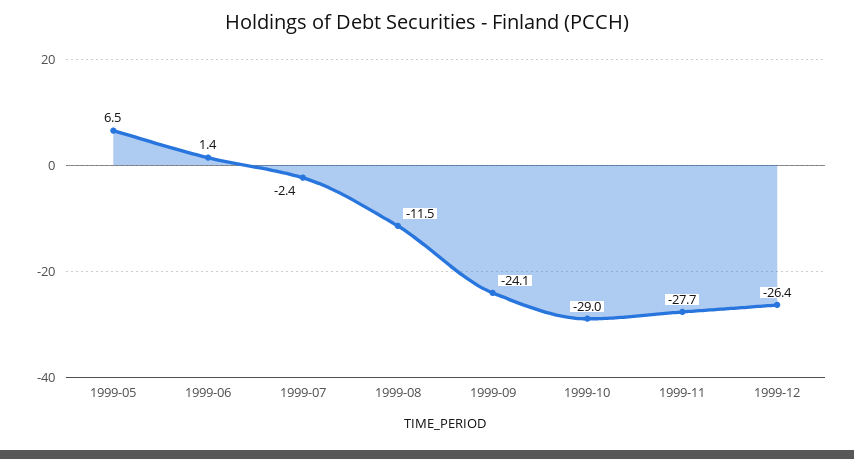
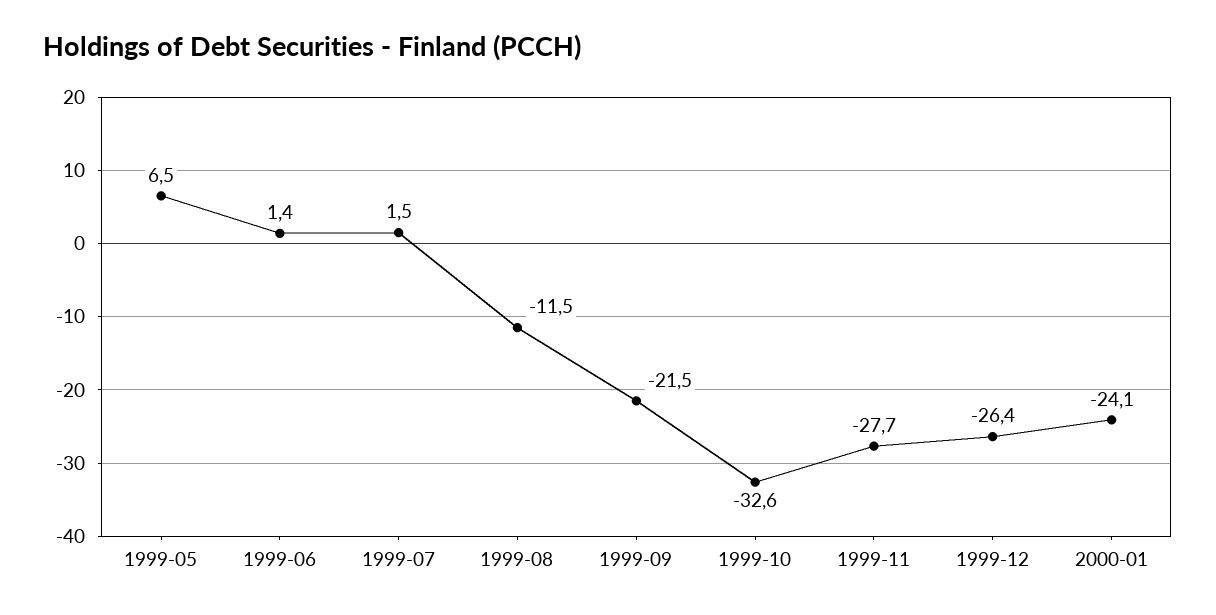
1999-07: -2.4 -> 1.5
1999-09: -24.1 -> -21.5
1999-10: -29 -> -32.6
2000-01: none -> -24.1

